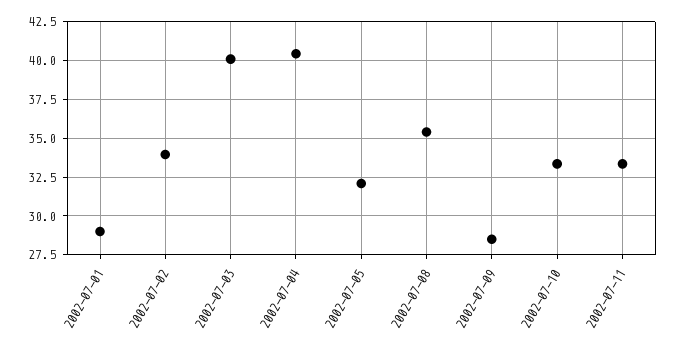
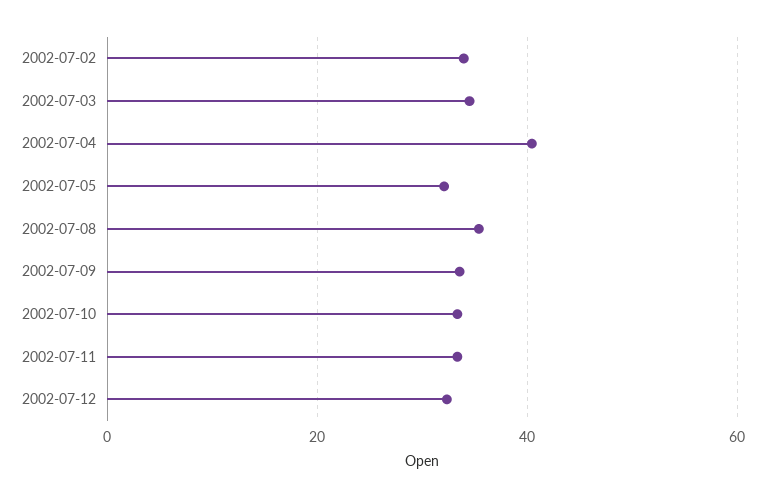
2002-07-01: 29 -> none
2002-07-03: 40 -> 34
2002-07-09: 28.5 -> 34
2002-07-12: none -> 32

